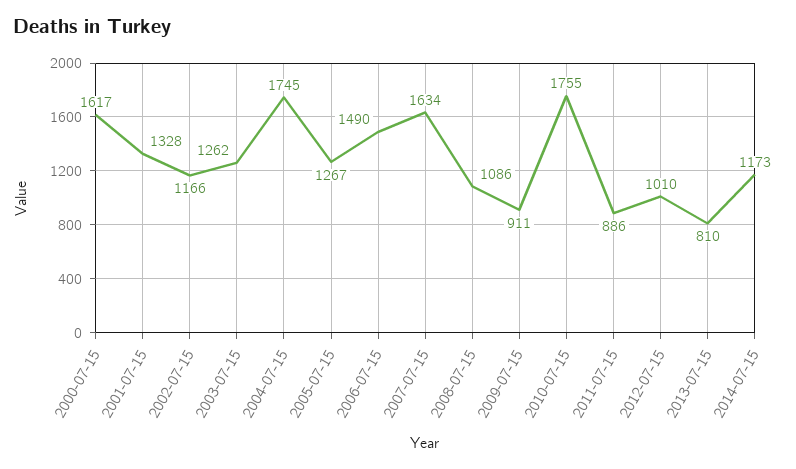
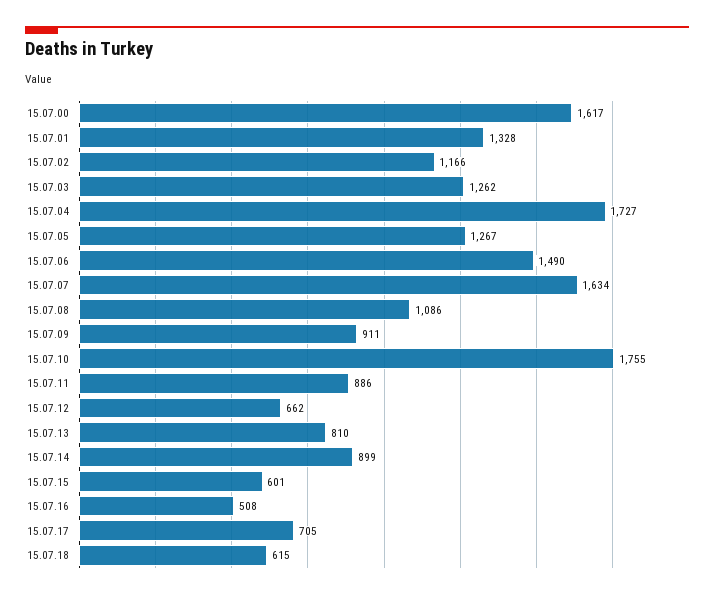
2004-07-15: 1745 -> 1727
2012-07-15: 1010 -> 662
2014-07-15: 1173 -> 899
15.07.15: none -> 601
15.07.16: none -> 508
15.07.17: none -> 705
15.07.18: none -> 615

